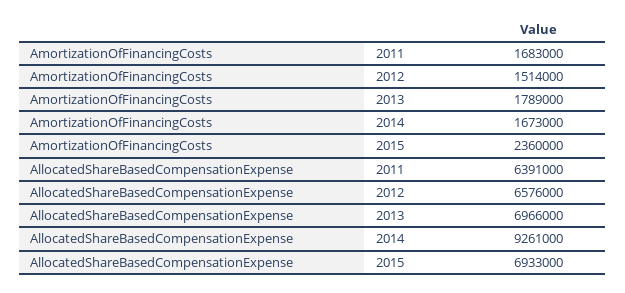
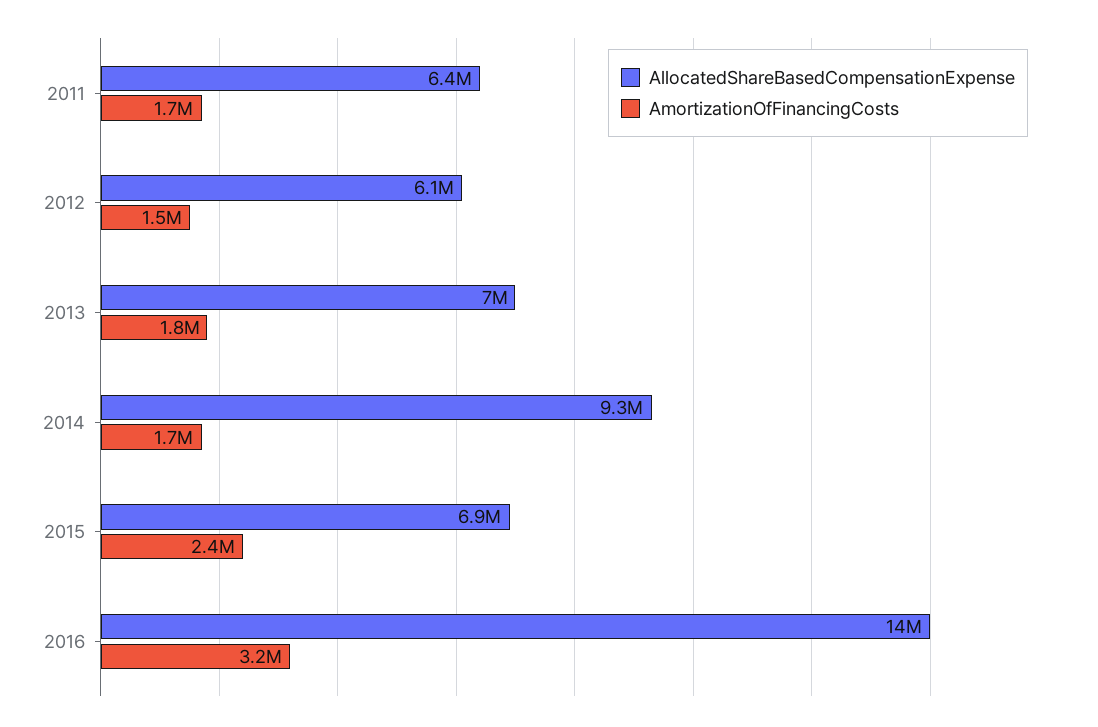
AllocatedShareBasedCompensationExpense, 2012: 6576000 -> 6100000
AllocatedShareBasedCompensationExpense, 2016: none -> 14000000
AmortizationOfFinancingCosts, 2016: none -> 3200000

